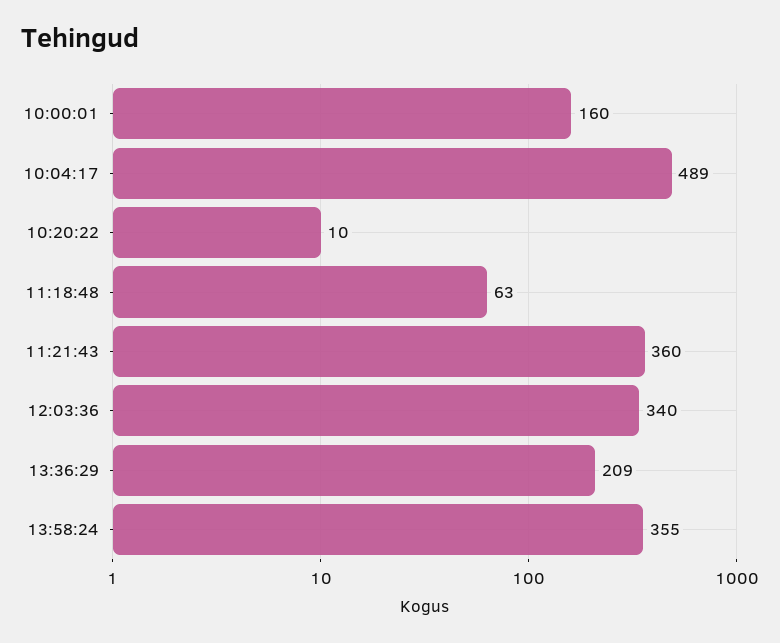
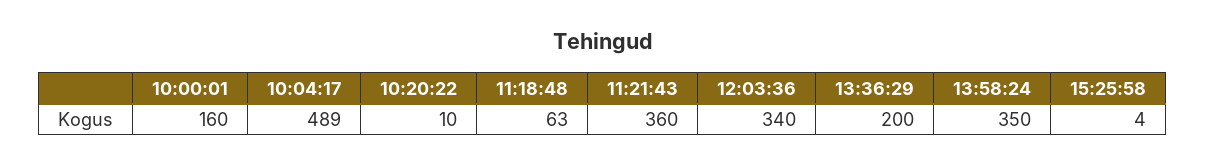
13:36:29: 209 -> 200
13:58:24: 355 -> 350
15:25:58: none -> 4

